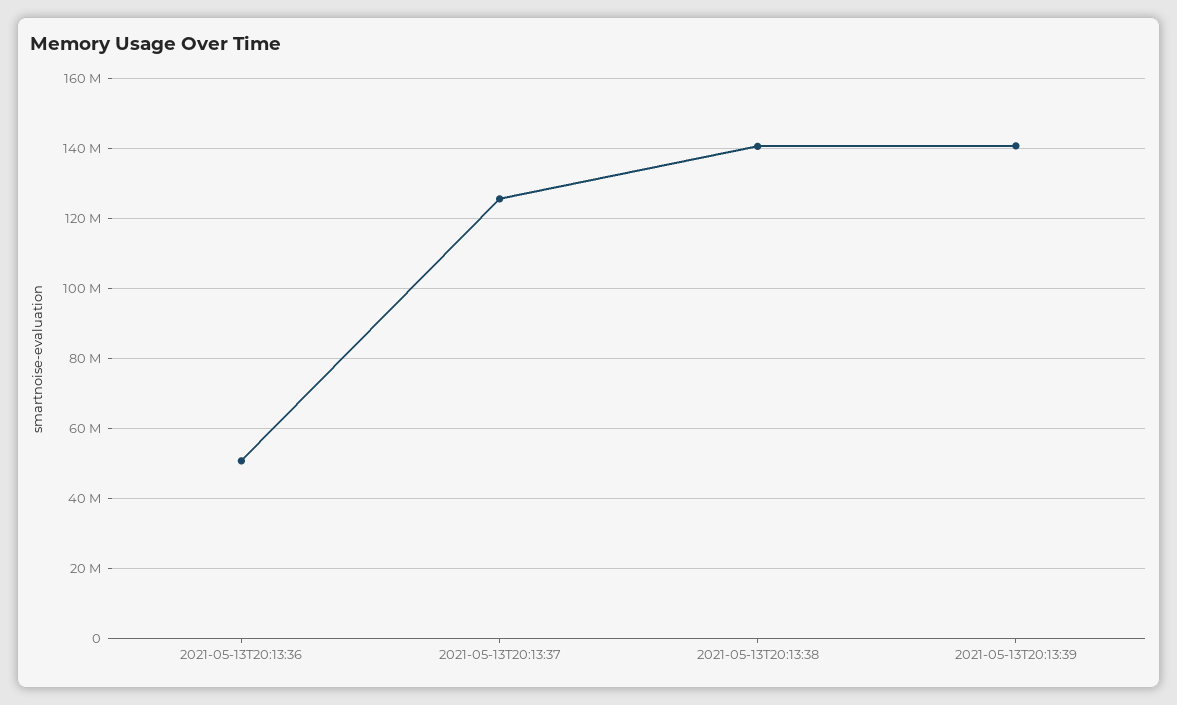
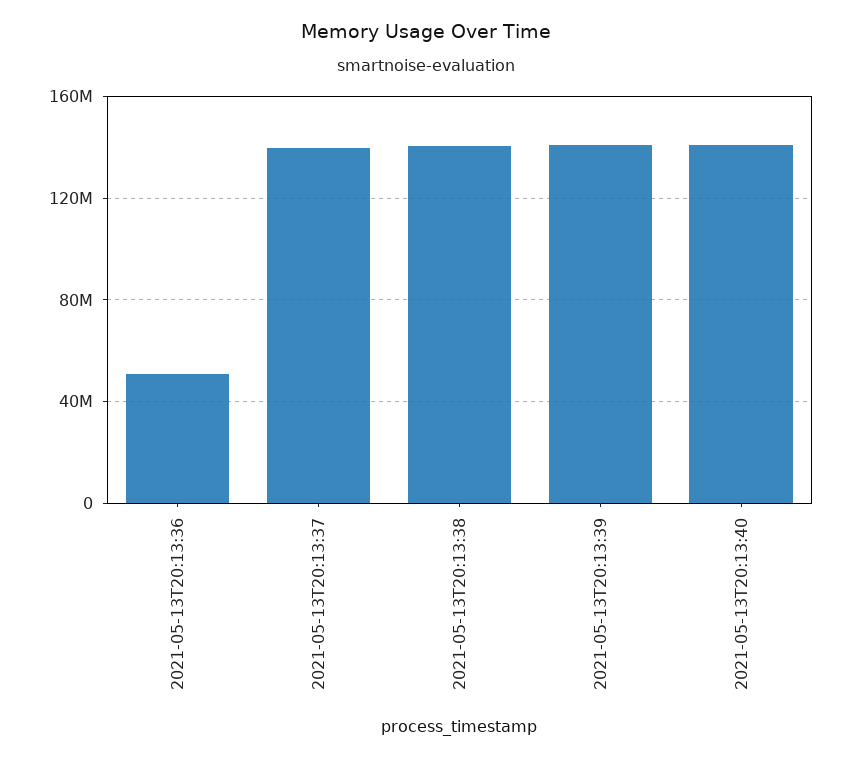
2021-05-13T20:13:37: 126000000 -> 140000000
2021-05-13T20:13:40: none -> 140000000

